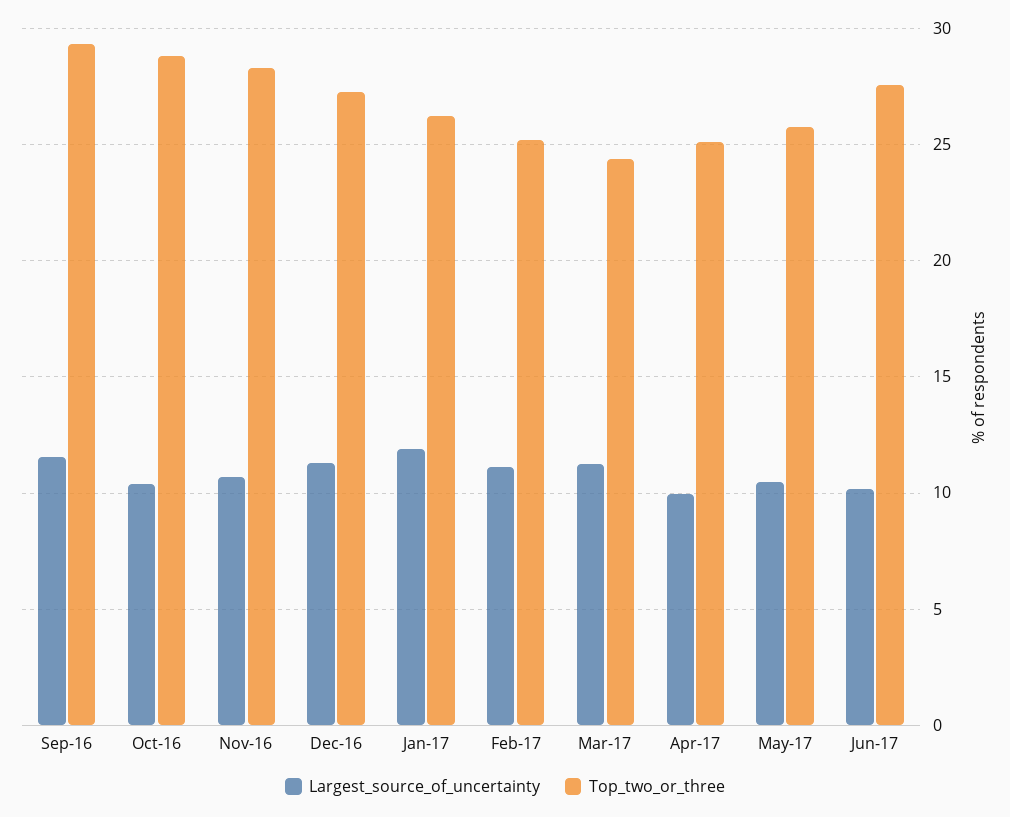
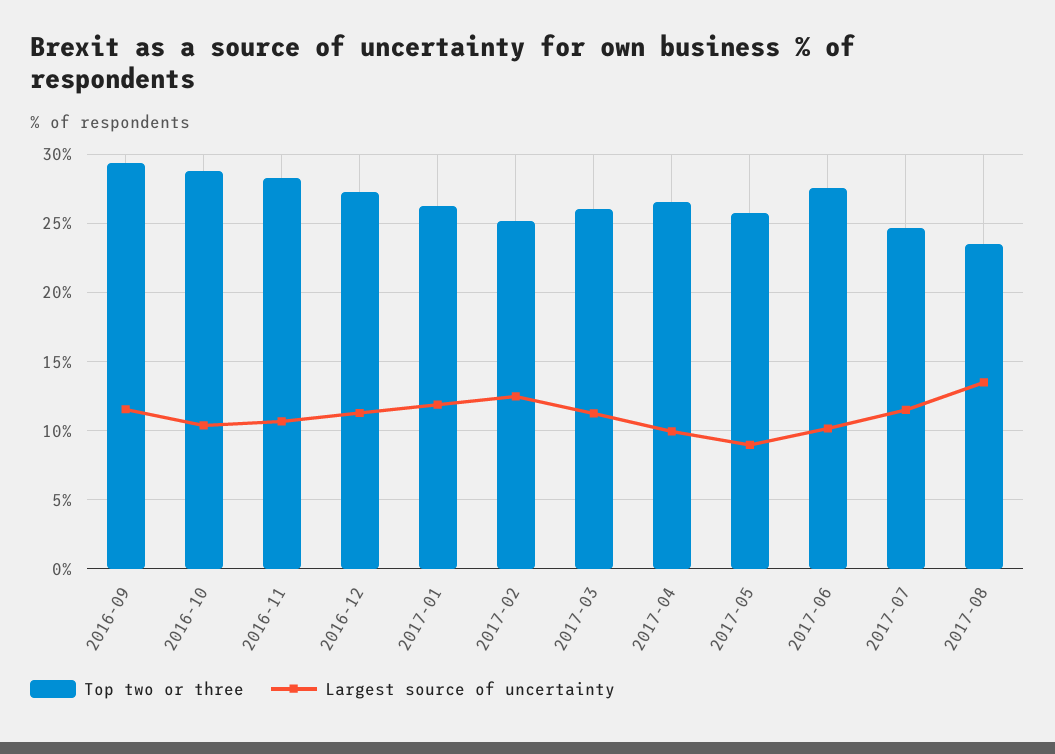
Largest_source_of_uncertainty, Feb-17: 11 -> 12.5
Top_two_or_three, Mar-17: 24.5 -> 26
Top_two_or_three, Apr-17: 25 -> 26.5
Largest_source_of_uncertainty, May-17: 10.5 -> 9
Top_two_or_three, 2017-07: none -> 24.5
Largest_source_of_uncertainty, 2017-07: none -> 11.5
Top_two_or_three, 2017-08: none -> 23.5
Largest_source_of_uncertainty, 2017-08: none -> 13.5

